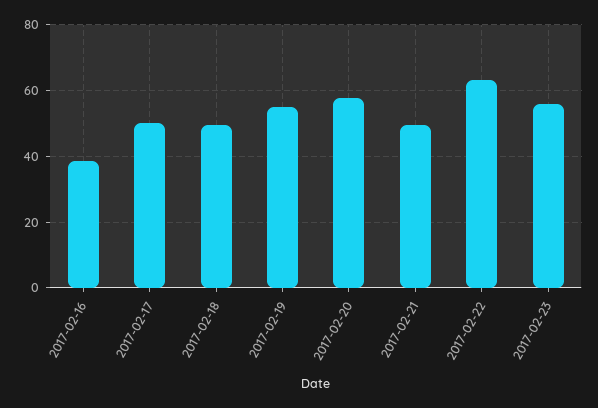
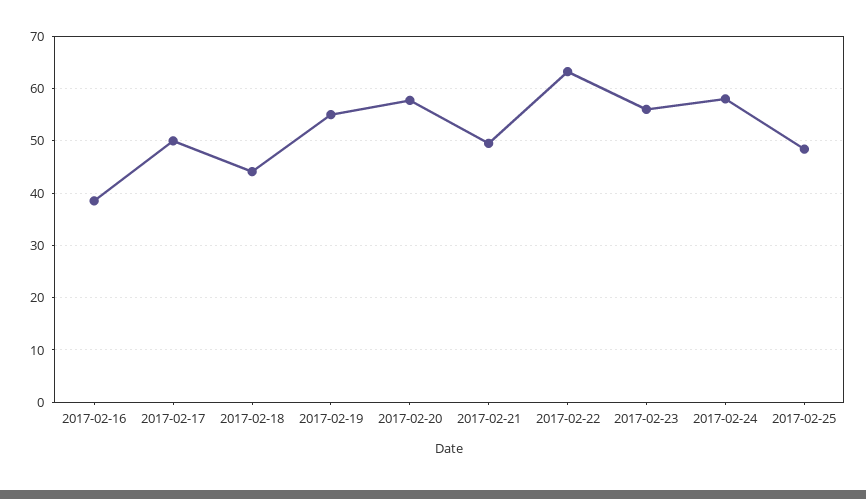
2017-02-18: 50 -> 44
2017-02-24: none -> 58
2017-02-25: none -> 48

